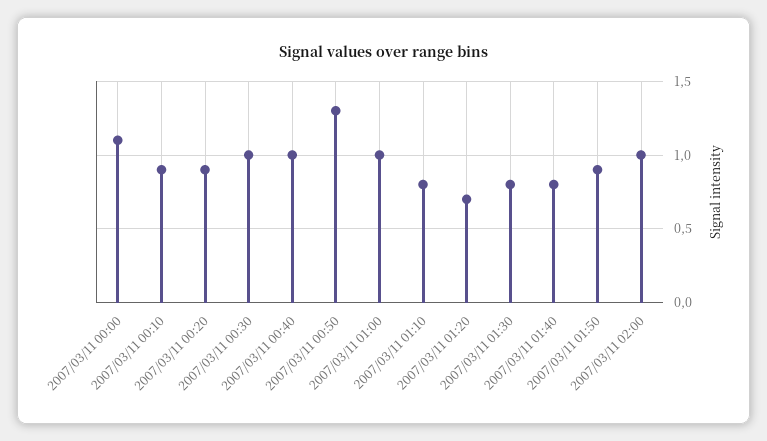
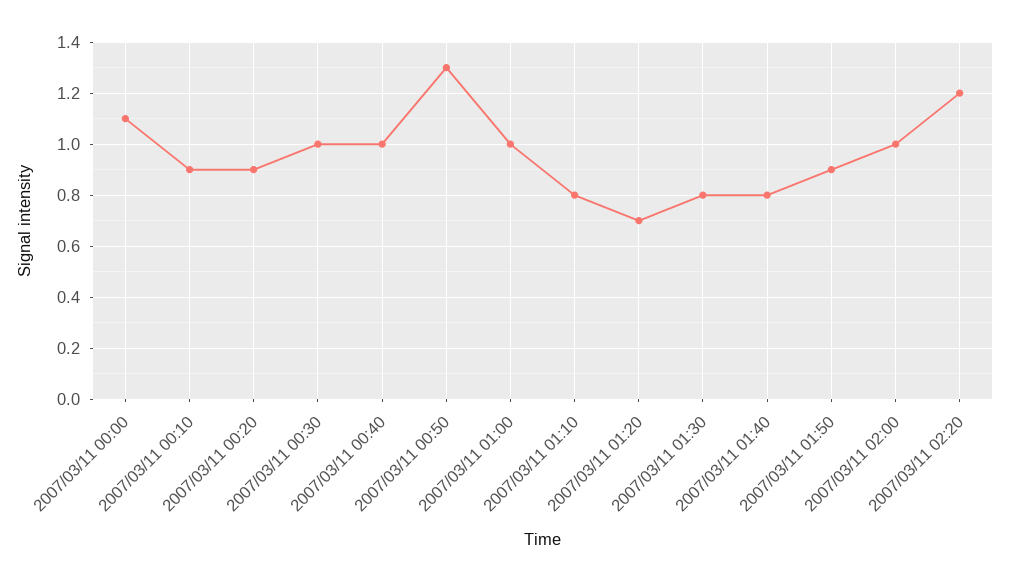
2007/03/11 02:20: none -> 1.2

